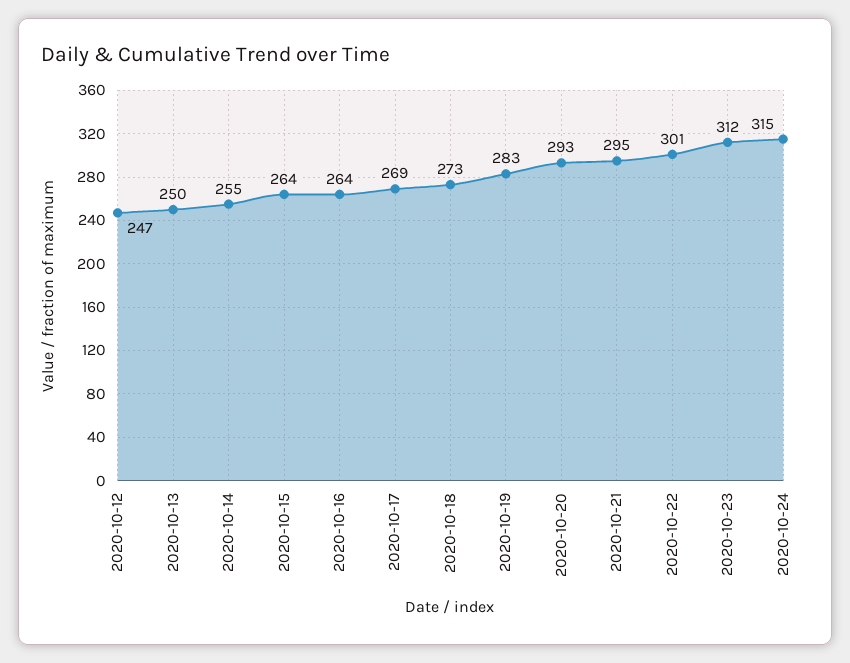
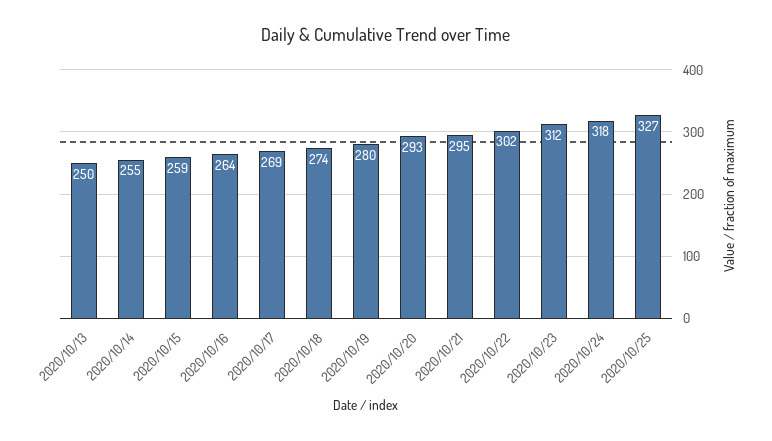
2020-10-12: 247 -> none
2020-10-15: 264 -> 259
2020-10-18: 273 -> 274
2020-10-19: 283 -> 280
2020-10-22: 301 -> 302
2020-10-24: 315 -> 318
2020/10/25: none -> 327

